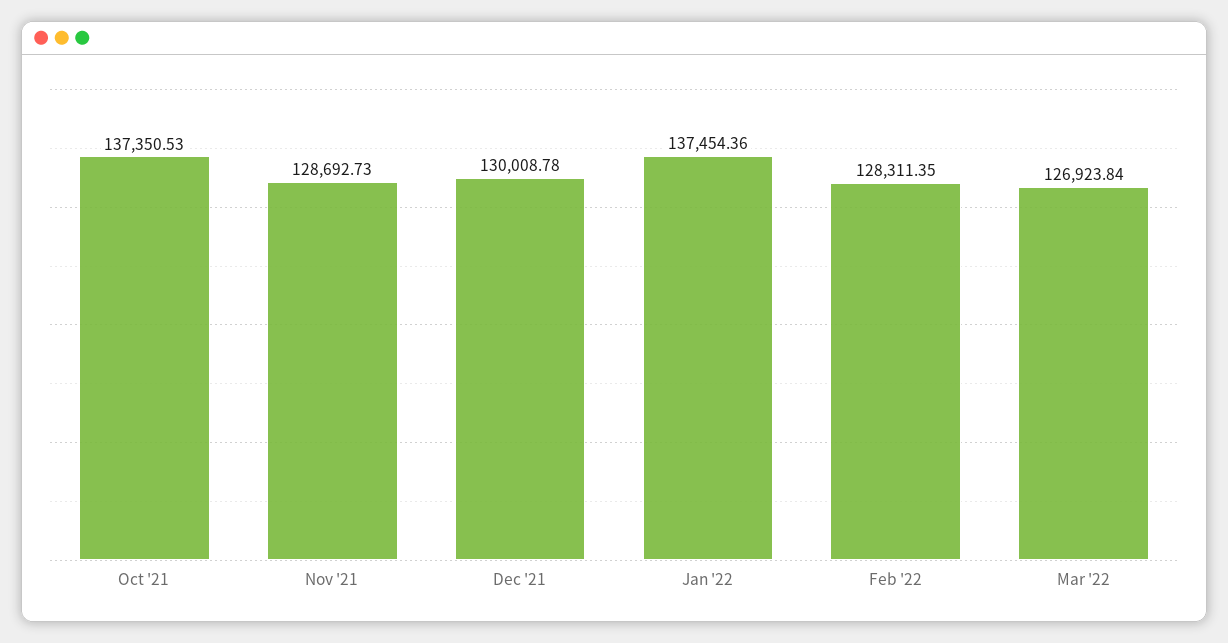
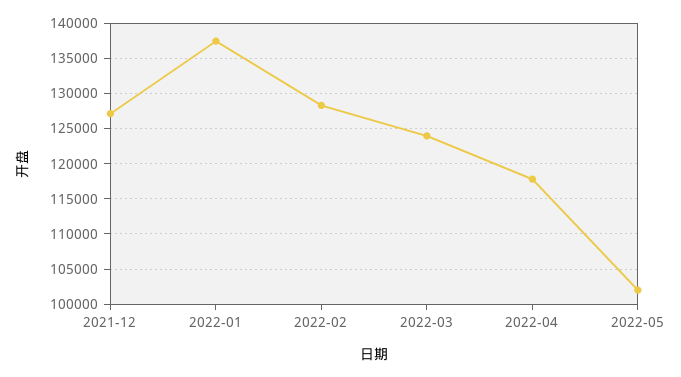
Oct '21: 137350.53 -> none
Nov '21: 128692.73 -> none
Dec '21: 130008.78 -> 127000
Mar '22: 126923.84 -> 124000
2022-04: none -> 118000
2022-05: none -> 102000

